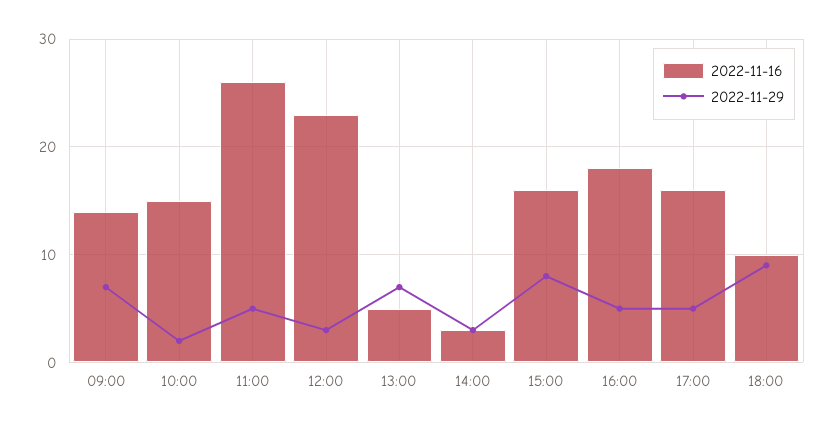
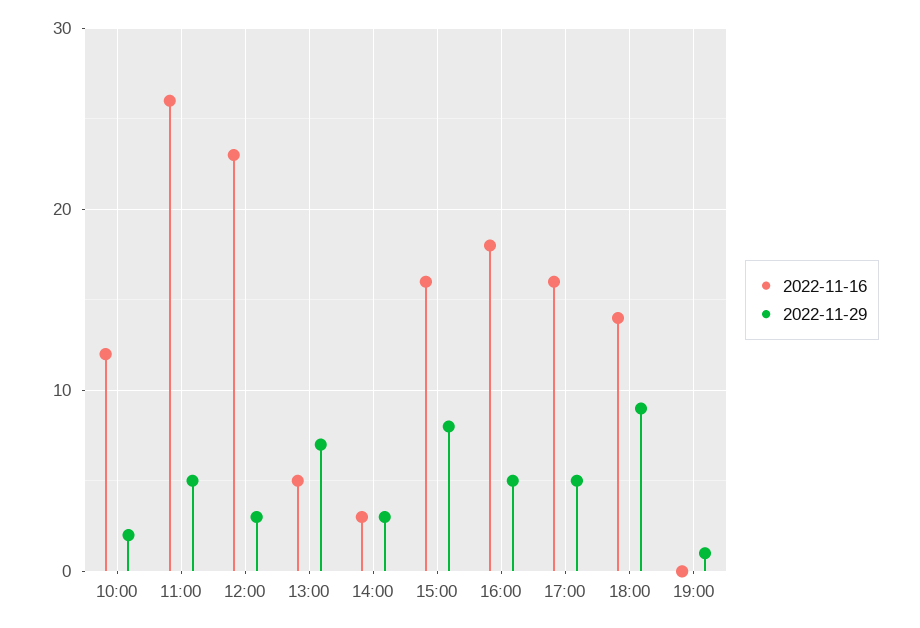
2022-11-16, 09:00: 14 -> none
2022-11-29, 09:00: 7 -> none
2022-11-16, 10:00: 15 -> 12
2022-11-16, 18:00: 10 -> 14
2022-11-16, 19:00: none -> 0
2022-11-29, 19:00: none -> 1

